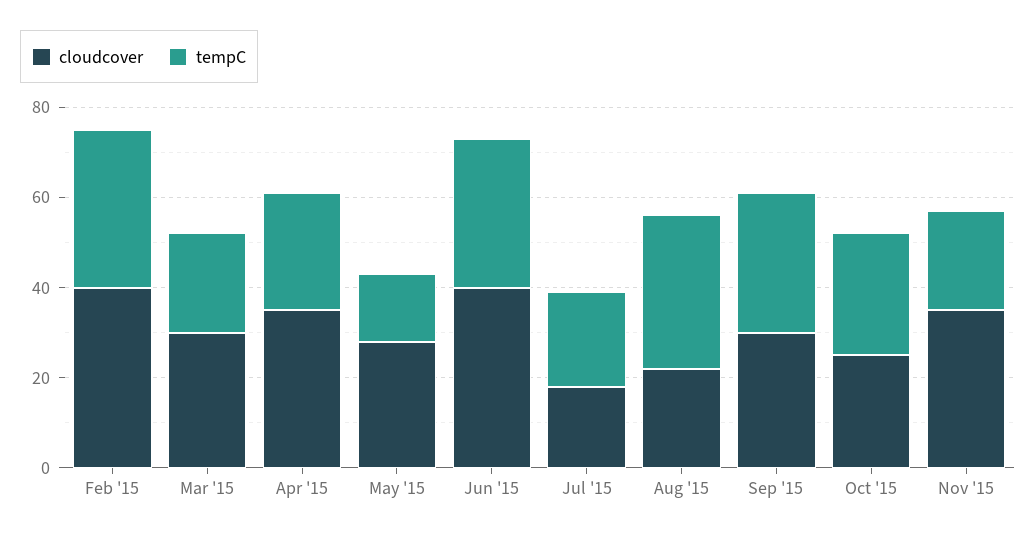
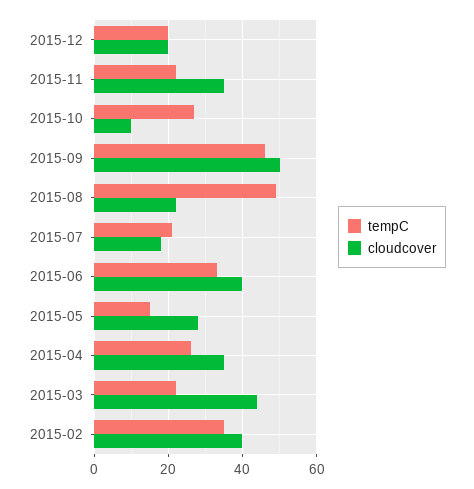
cloudcover, Mar '15: 30 -> 45
tempC, Aug '15: 35 -> 50
cloudcover, Sep '15: 30 -> 50
tempC, Sep '15: 30 -> 45
cloudcover, Oct '15: 25 -> 10
tempC, 2015-12: none -> 20
cloudcover, 2015-12: none -> 20

